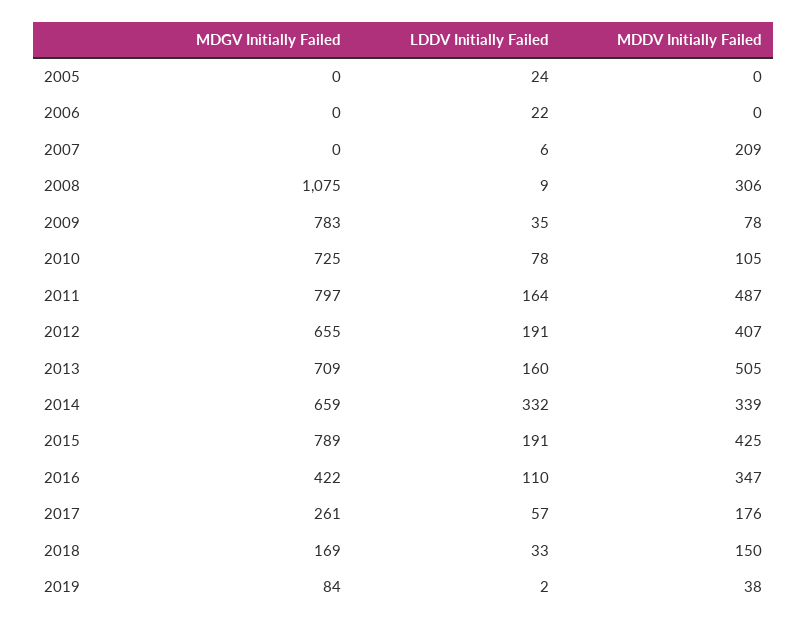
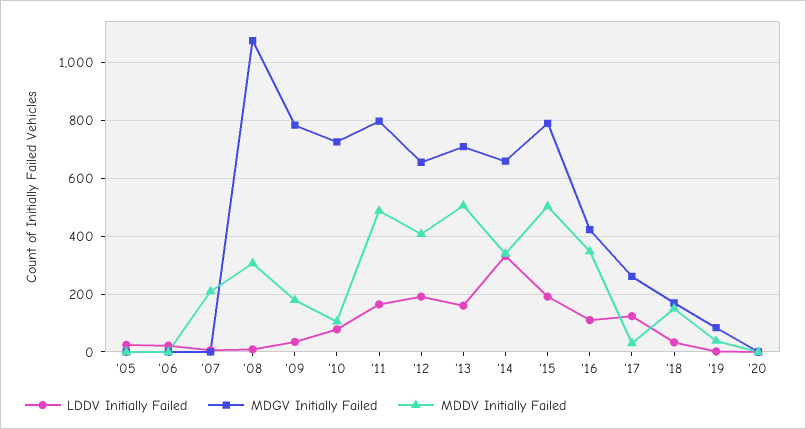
MDDV Initially Failed, 2009: 78 -> 175
MDDV Initially Failed, 2015: 425 -> 500
LDDV Initially Failed, 2017: 57 -> 125
MDDV Initially Failed, 2017: 176 -> 25
LDDV Initially Failed, '20: none -> 0
MDGV Initially Failed, '20: none -> 0
MDDV Initially Failed, '20: none -> 0

